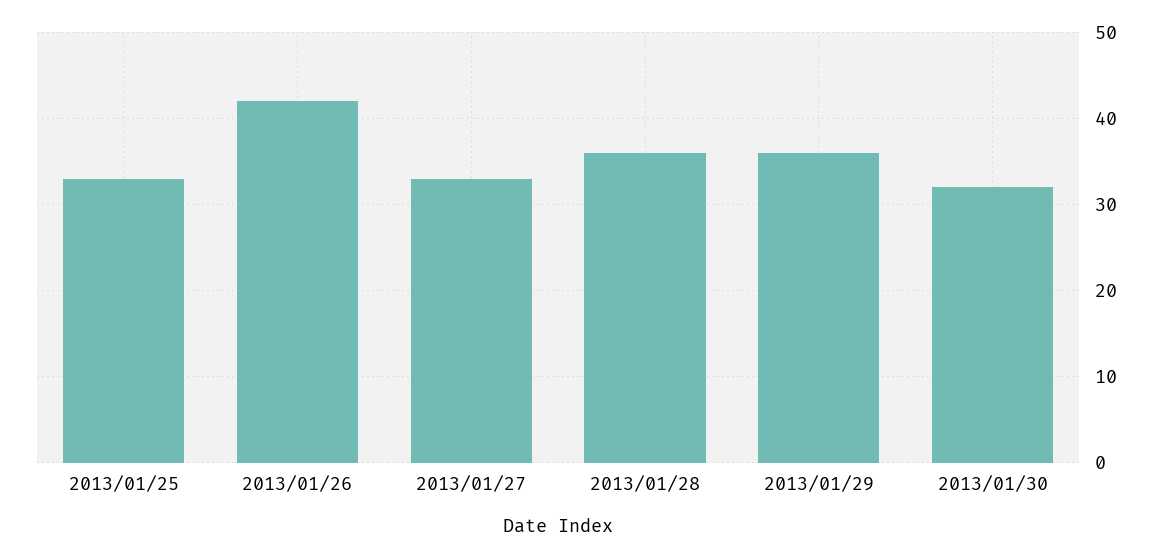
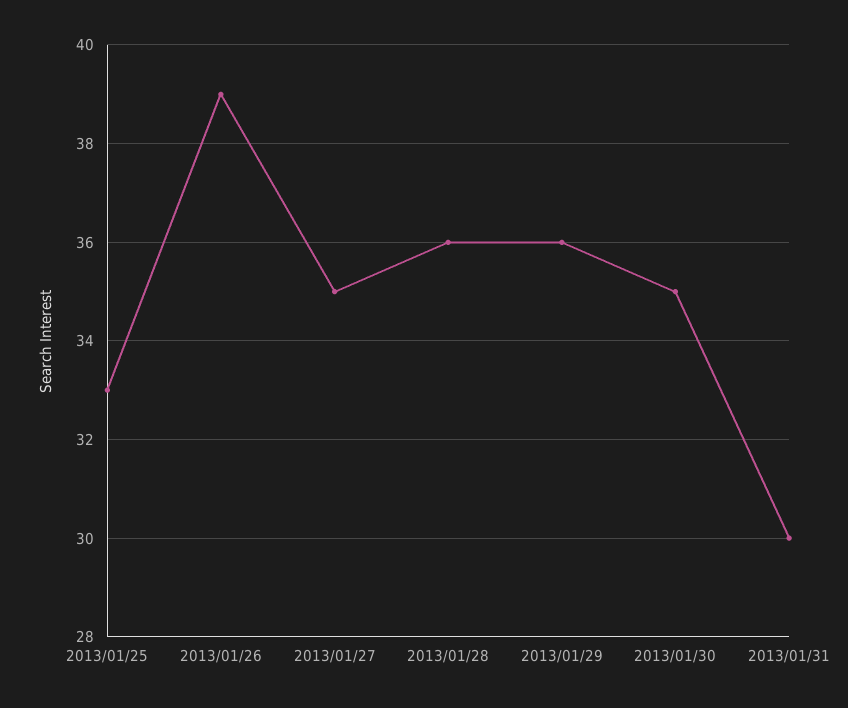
2013/01/26: 42 -> 39
2013/01/27: 33 -> 35
2013/01/30: 32 -> 35
2013/01/31: none -> 30

